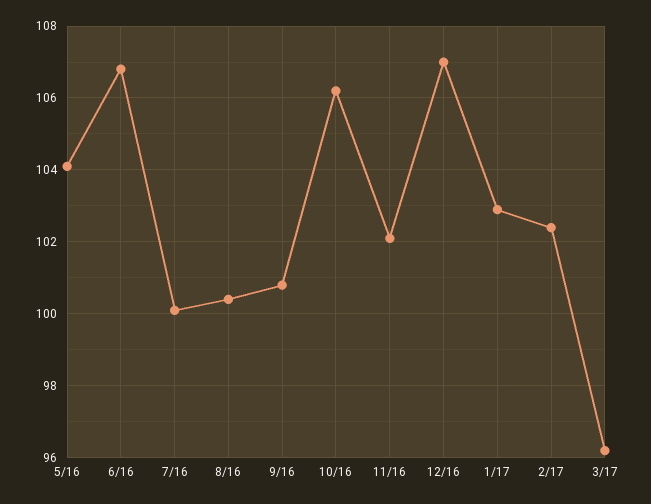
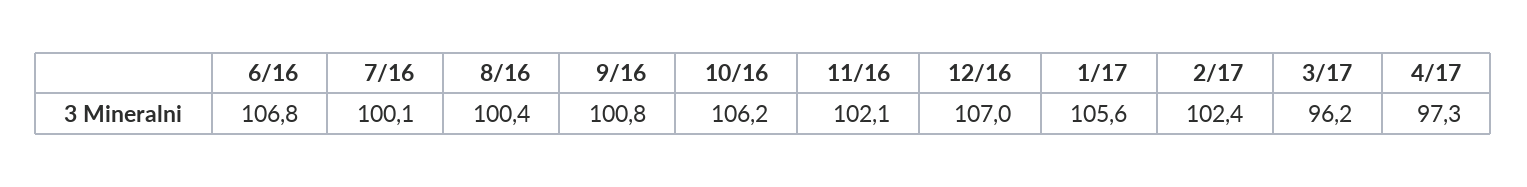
5/16: 104 -> none
1/17: 103 -> 105.6
4/17: none -> 97.3

